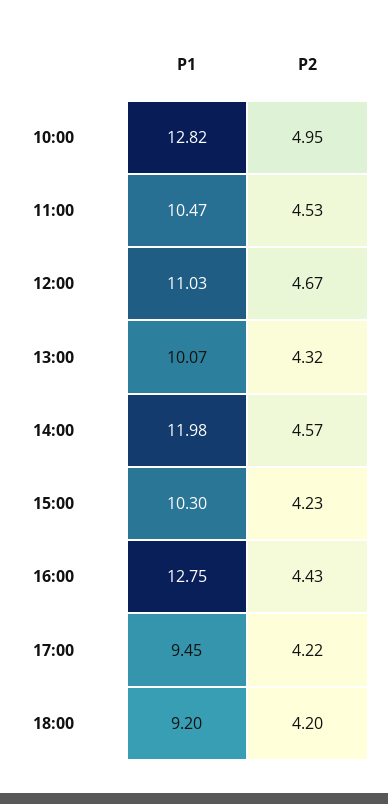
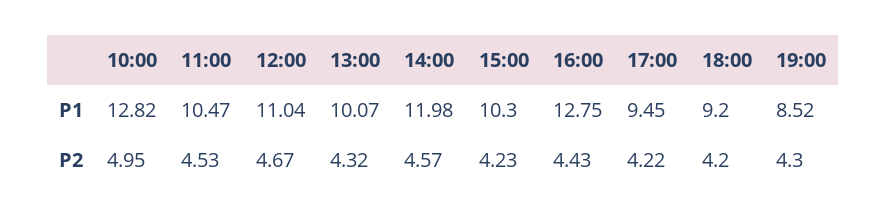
P1, 12:00: 11.03 -> 11.04
P1, 19:00: none -> 8.52
P2, 19:00: none -> 4.3

